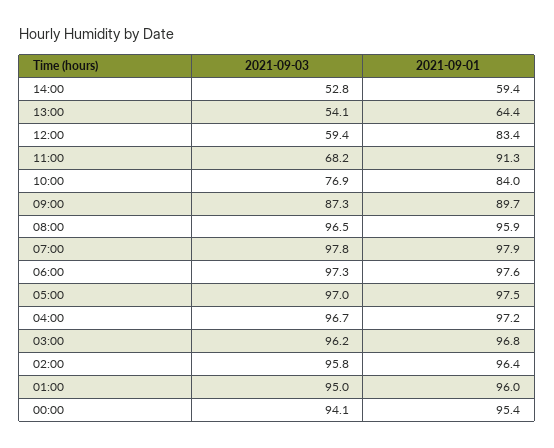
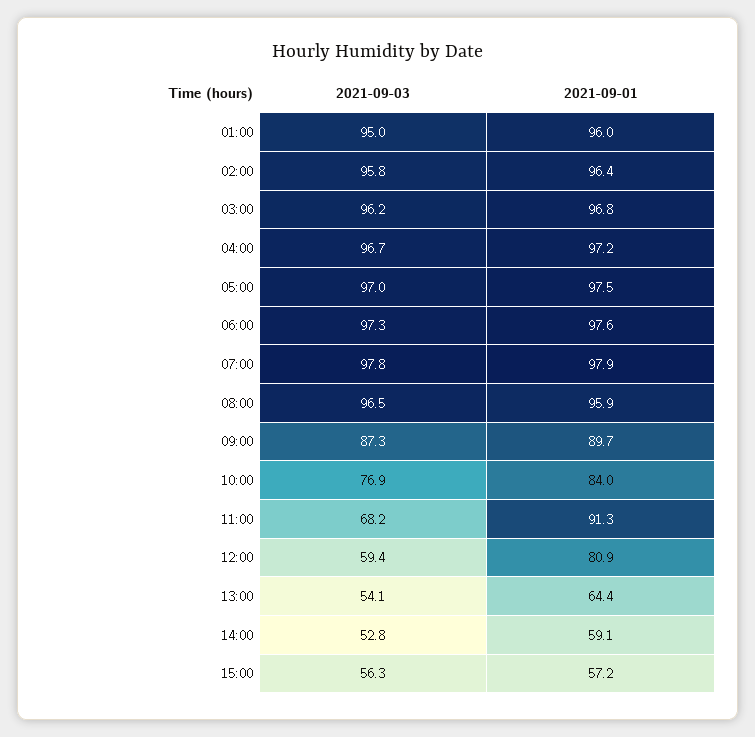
2021-09-01, 14:00: 59.4 -> 59.1
2021-09-01, 12:00: 83.4 -> 80.9
2021-09-03, 00:00: 94.1 -> none
2021-09-01, 00:00: 95.4 -> none
2021-09-03, 15:00: none -> 56.3
2021-09-01, 15:00: none -> 57.2

